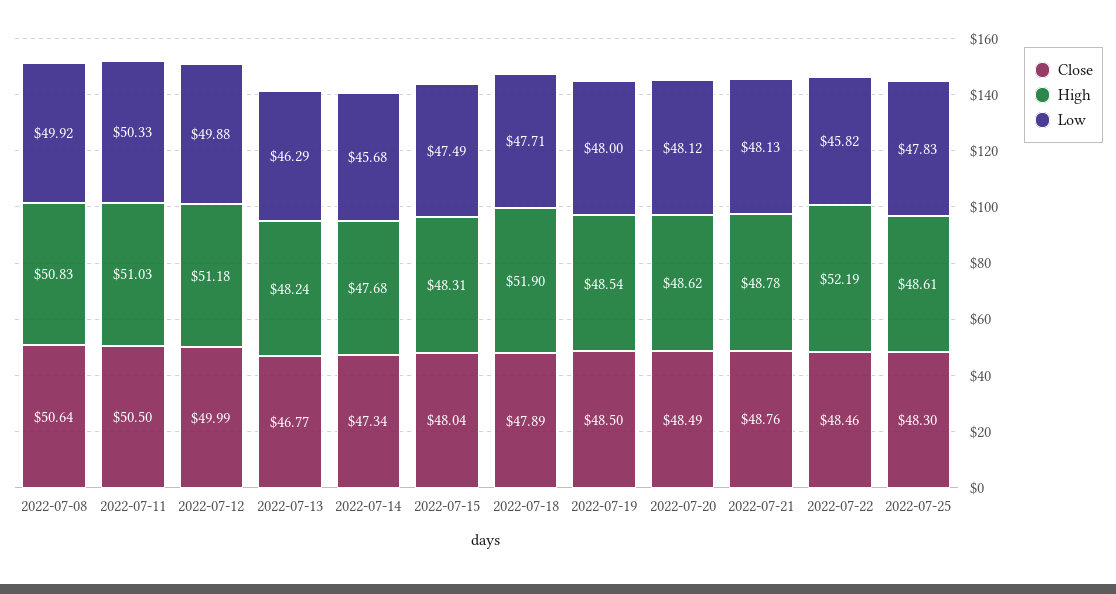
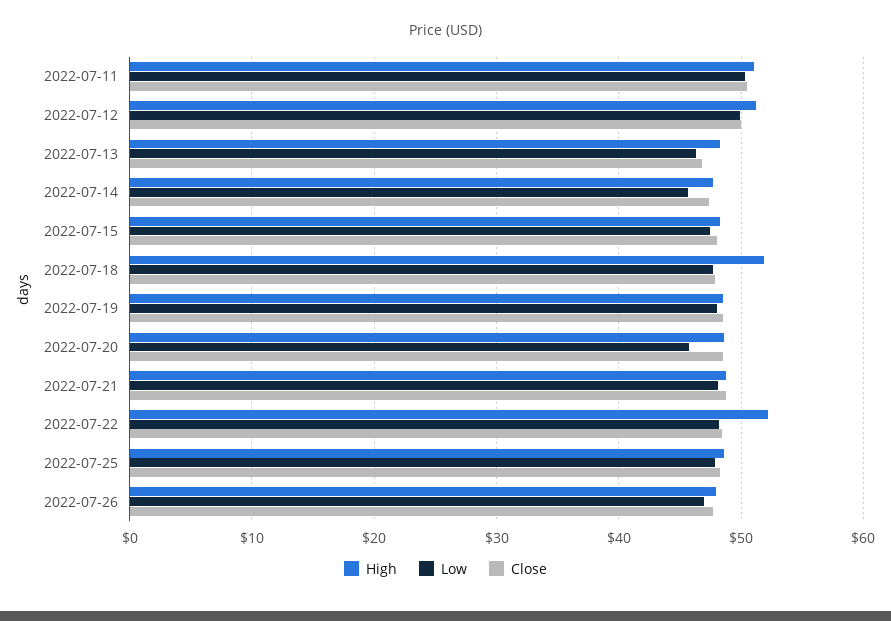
Close, 2022-07-08: 50.64 -> none
High, 2022-07-08: 50.83 -> none
Low, 2022-07-08: 49.92 -> none
Low, 2022-07-20: 48.12 -> 46
Low, 2022-07-22: 45.82 -> 48
High, 2022-07-26: none -> 48
Low, 2022-07-26: none -> 47
Close, 2022-07-26: none -> 48

